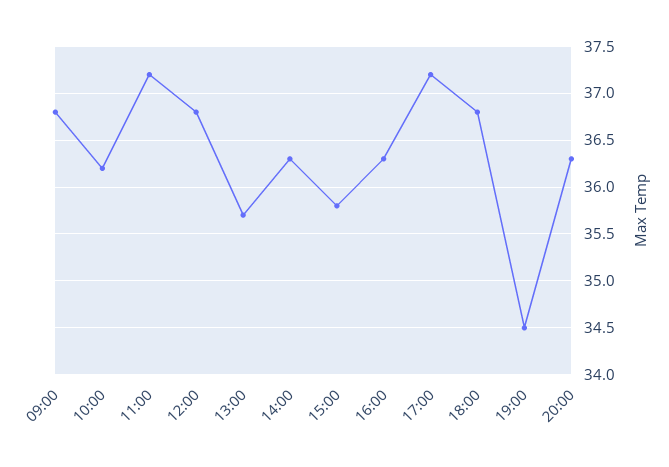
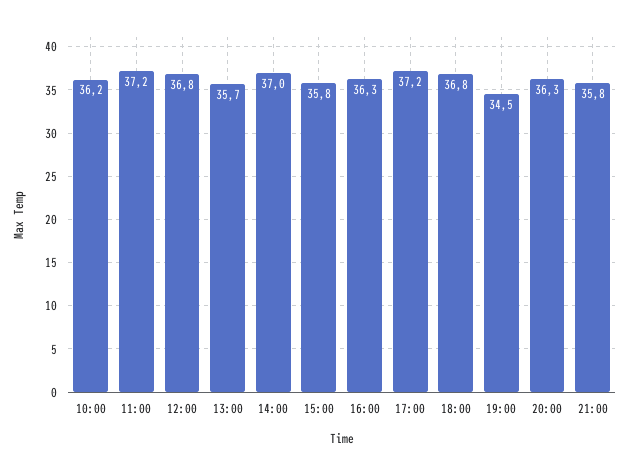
09:00: 36.8 -> none
14:00: 36.3 -> 37
21:00: none -> 35.8

